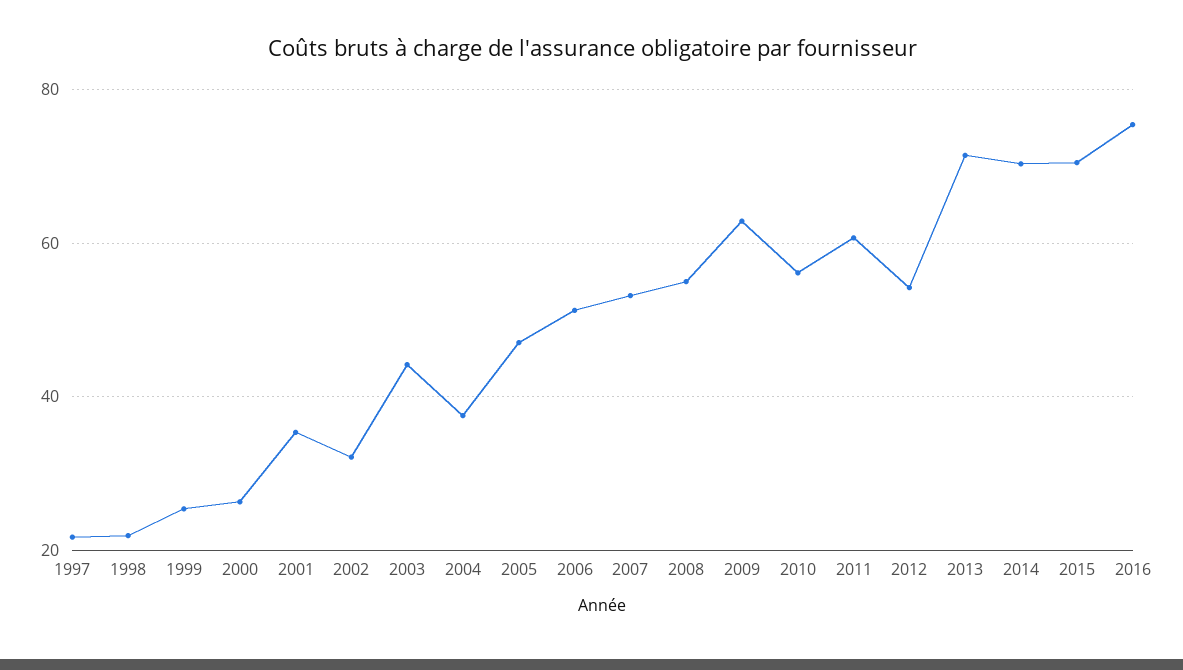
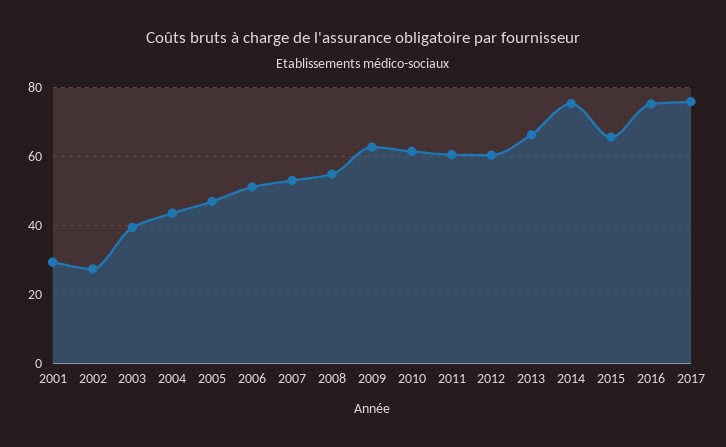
1997: 22 -> none
1998: 22 -> none
1999: 26 -> none
2000: 26 -> none
2001: 36 -> 30
2002: 32 -> 28
2003: 44 -> 40
2004: 38 -> 44
2010: 56 -> 62
2012: 54 -> 60
2013: 72 -> 66
2014: 70 -> 76
2015: 70 -> 66
2017: none -> 76

